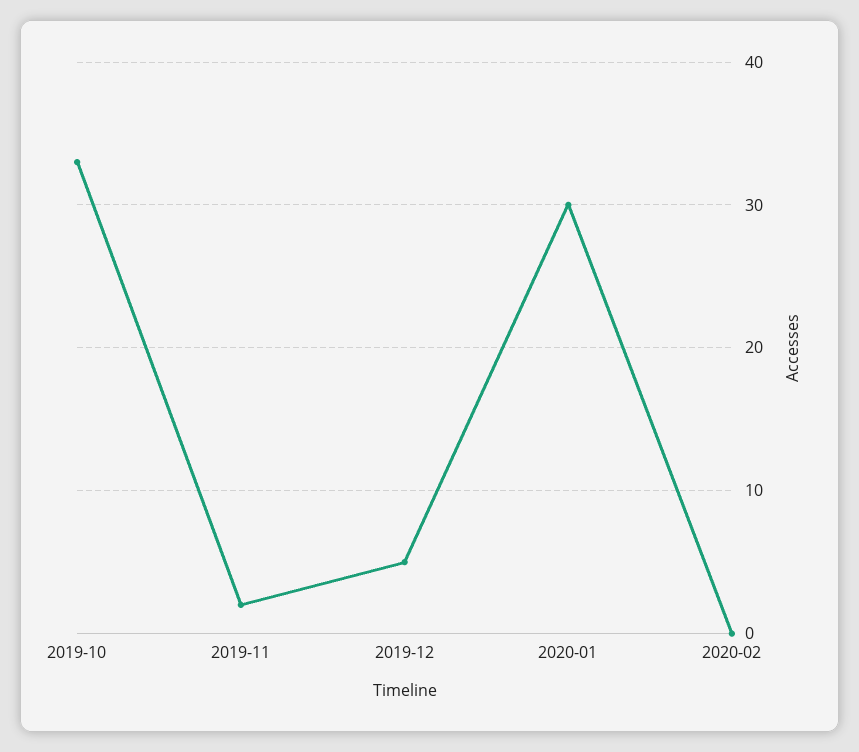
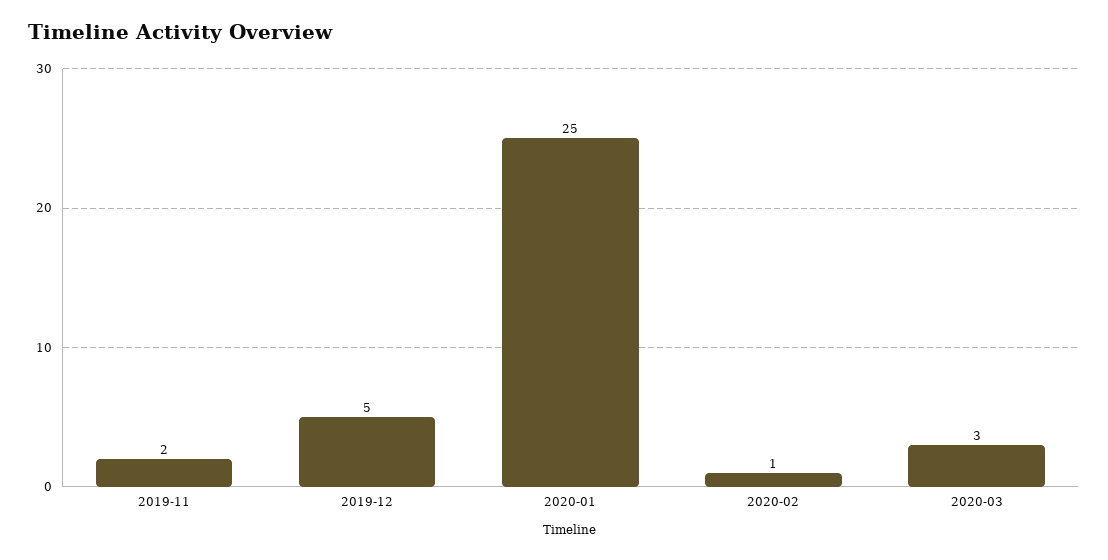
2019-10: 33 -> none
2020-01: 30 -> 25
2020-02: 0 -> 1
2020-03: none -> 3

